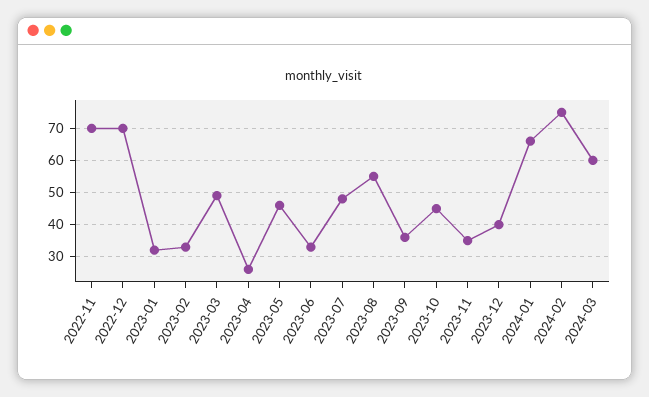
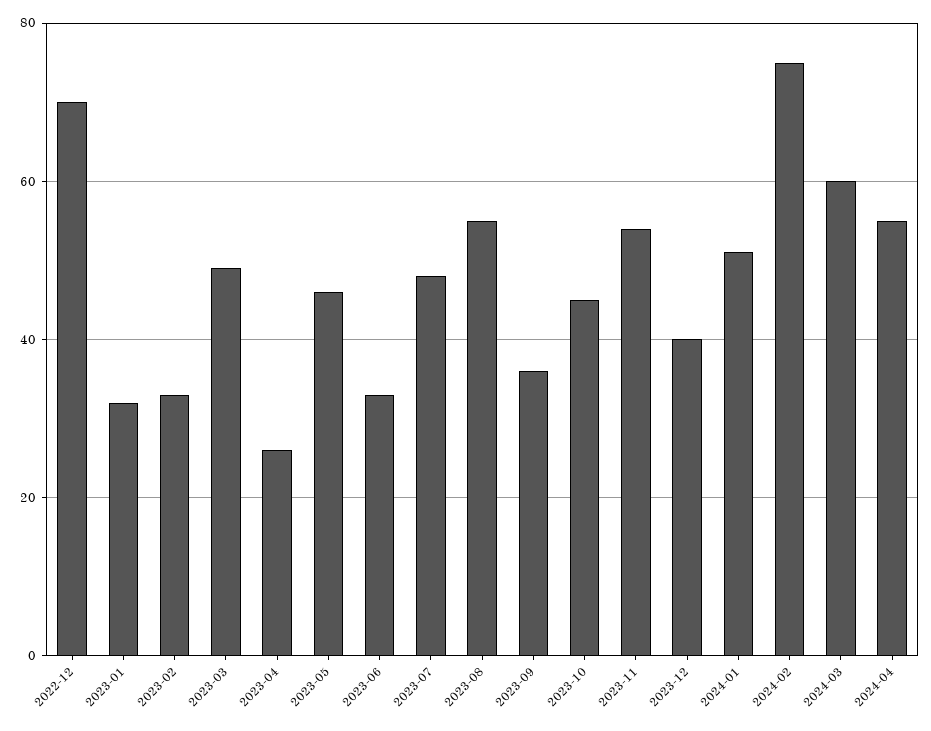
2022-11: 70 -> none
2023-11: 35 -> 55
2024-01: 65 -> 50
2024-04: none -> 55

